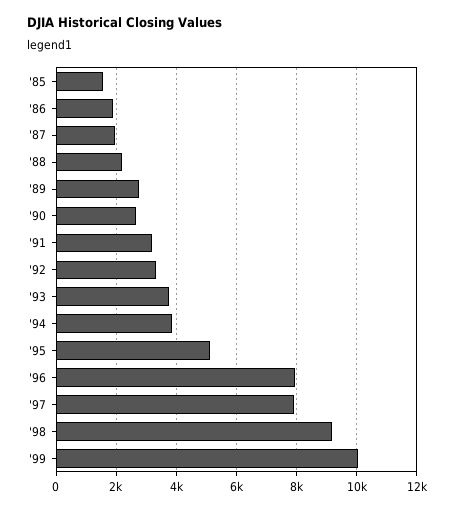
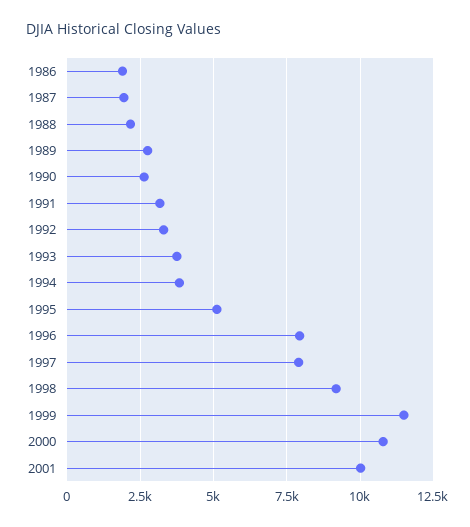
'85: 1600 -> none
'99: 10000 -> 11500
2000: none -> 10750
2001: none -> 10000

